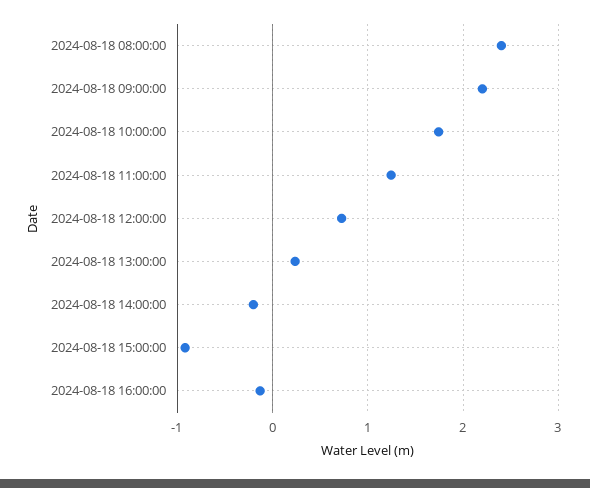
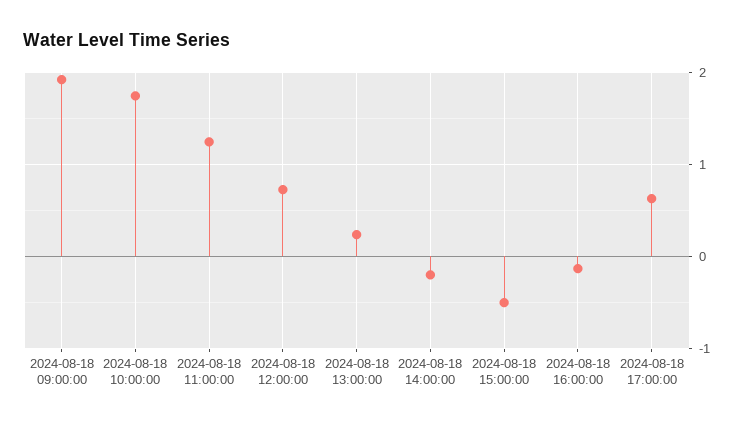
2024-08-18 08:00:00: 2.4 -> none
2024-08-18 09:00:00: 2.2 -> 1.9
2024-08-18 15:00:00: -0.9 -> -0.5
2024-08-18 17:00:00: none -> 0.6

